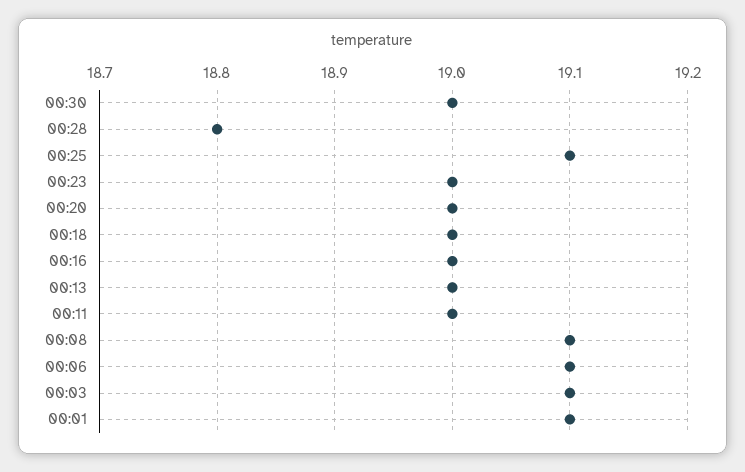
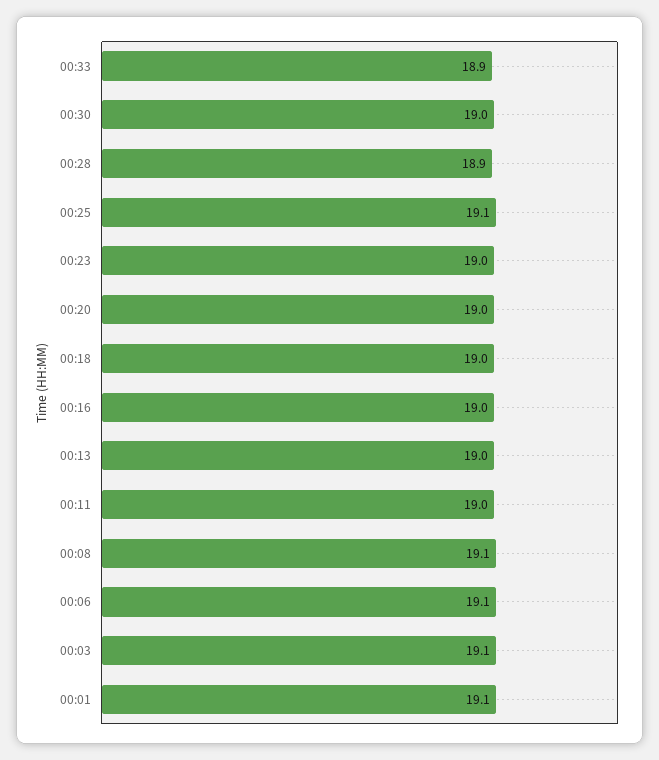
00:28: 18.8 -> 18.9
00:33: none -> 18.9

